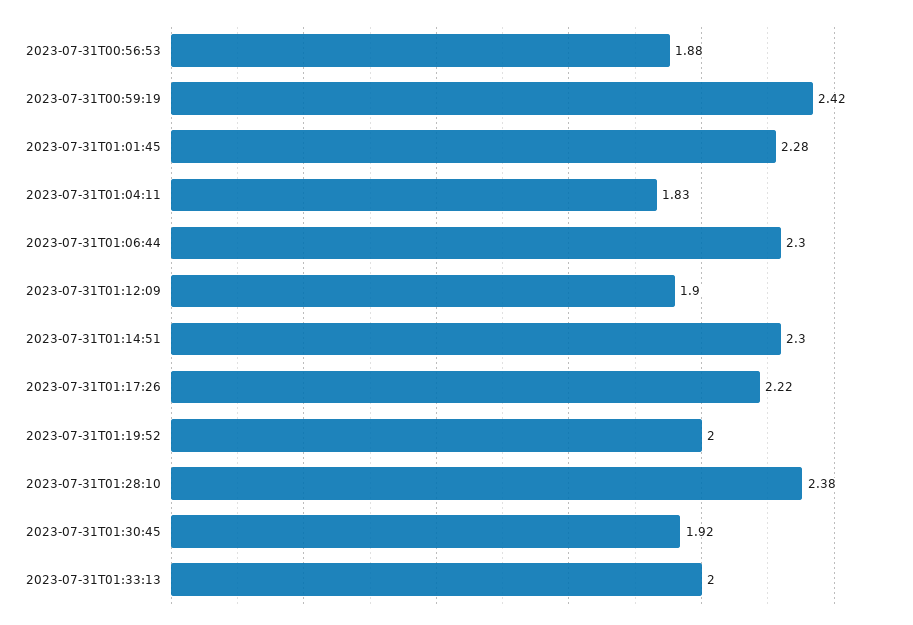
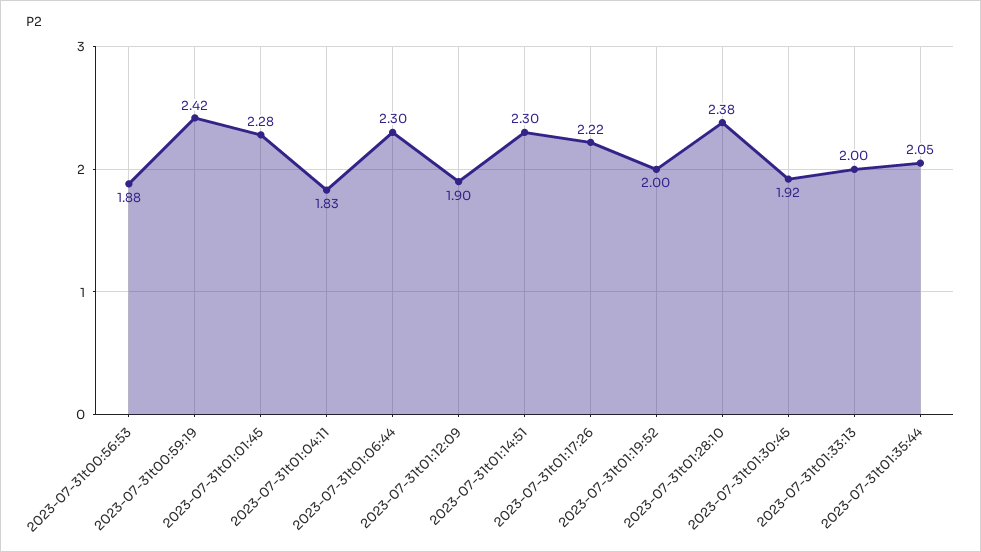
2023-07-31t01:35:44: none -> 2.05

